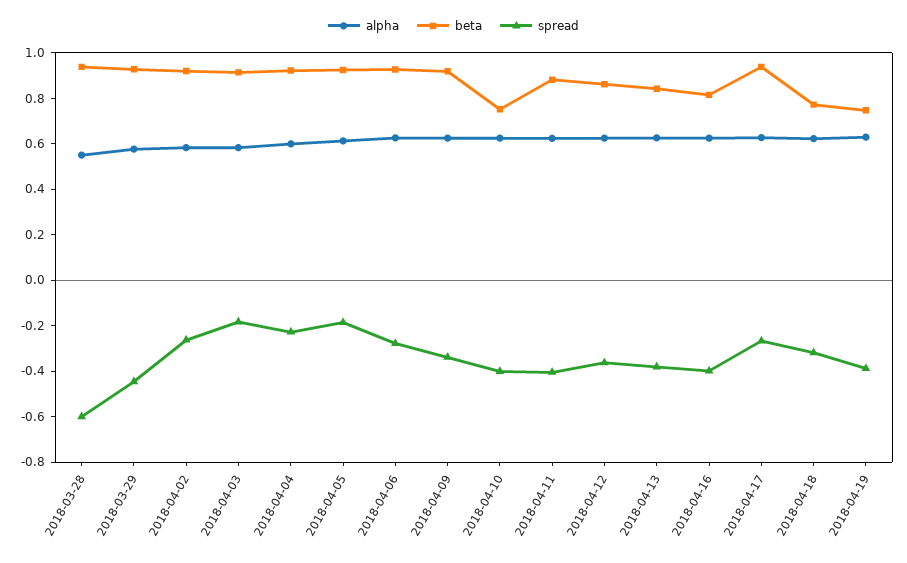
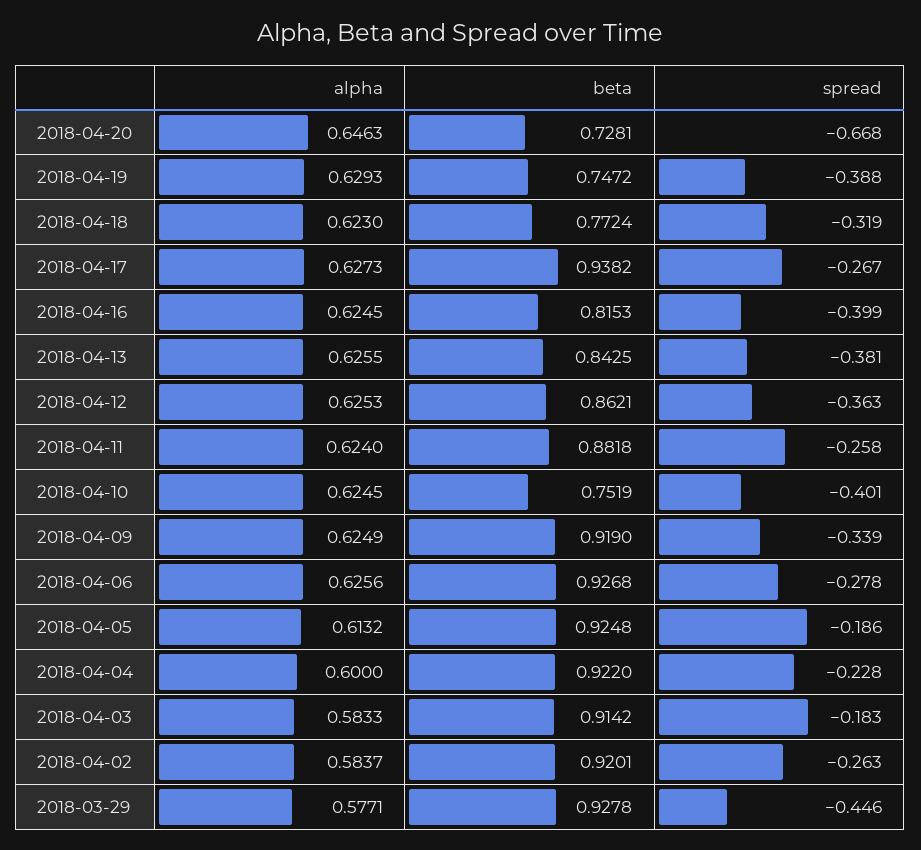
alpha, 2018-03-28: 0.55 -> none
beta, 2018-03-28: 0.95 -> none
spread, 2018-03-28: -0.6 -> none
spread, 2018-04-11: -0.4 -> -0.258
alpha, 2018-04-20: none -> 0.6463
beta, 2018-04-20: none -> 0.7281
spread, 2018-04-20: none -> -0.668

